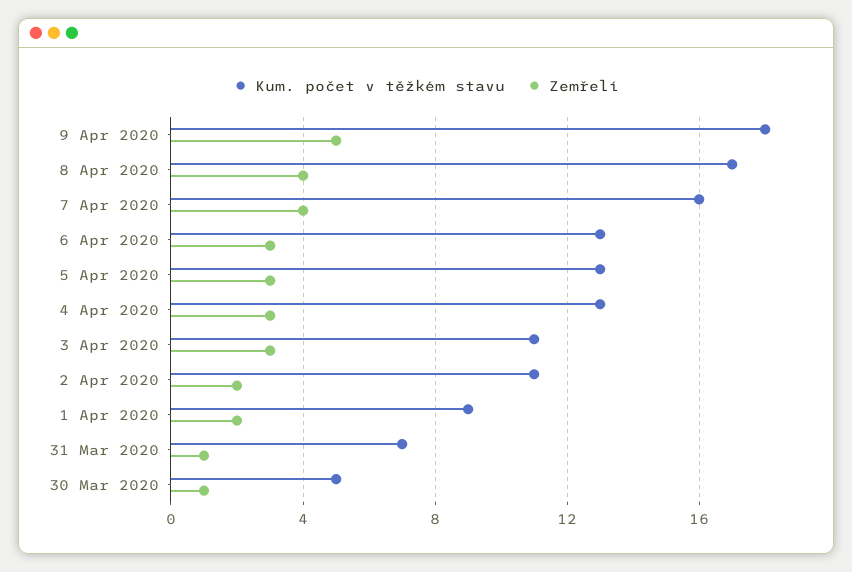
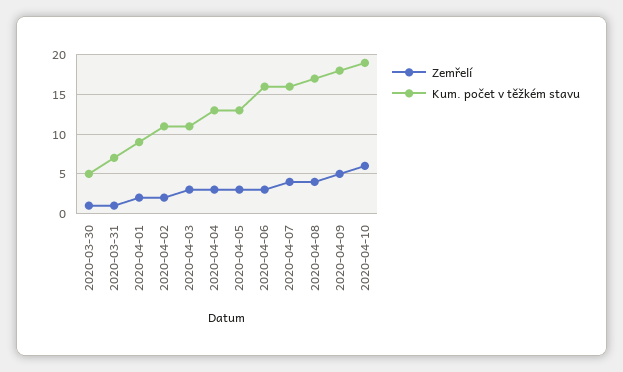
Kum. počet v těžkém stavu, 6 Apr 2020: 13 -> 16
Zemřelí, 2020-04-10: none -> 6
Kum. počet v těžkém stavu, 2020-04-10: none -> 19

